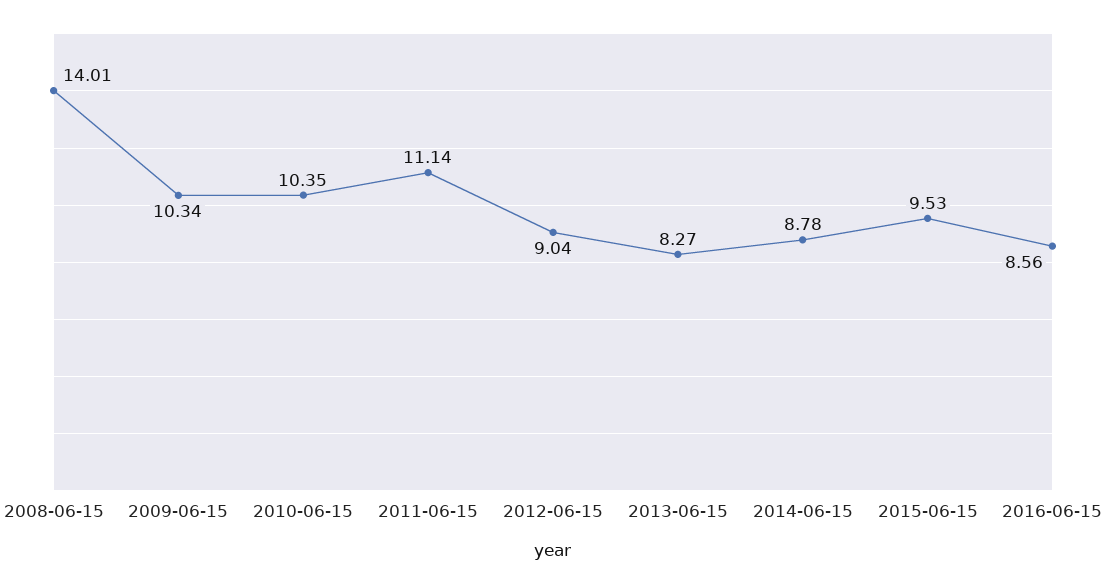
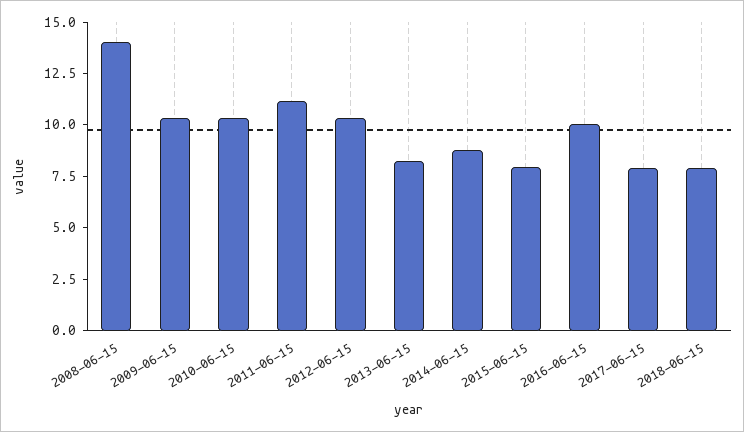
2012-06-15: 9.04 -> 10.5
2015-06-15: 9.53 -> 8
2016-06-15: 8.56 -> 10
2017-06-15: none -> 8
2018-06-15: none -> 8

